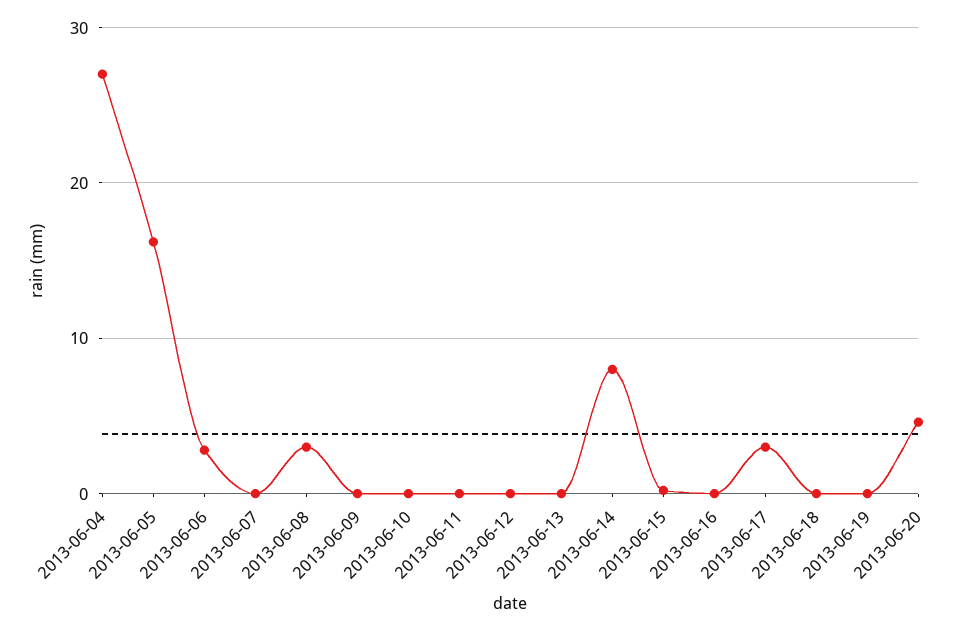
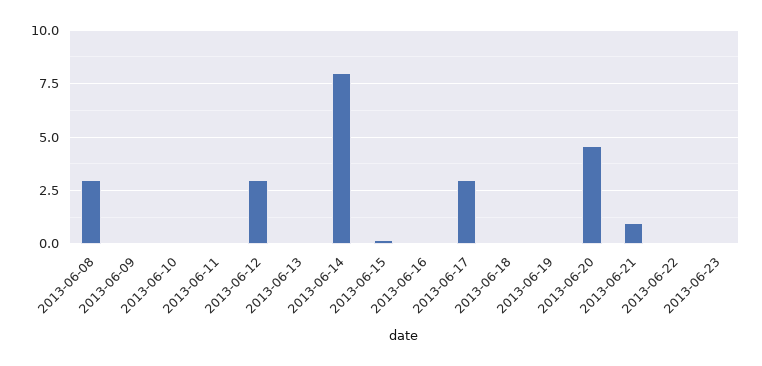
2013-06-04: 27 -> none
2013-06-05: 16 -> none
2013-06-06: 3 -> none
2013-06-07: 0 -> none
2013-06-12: 0 -> 3
2013-06-21: none -> 1
2013-06-22: none -> 0
2013-06-23: none -> 0

